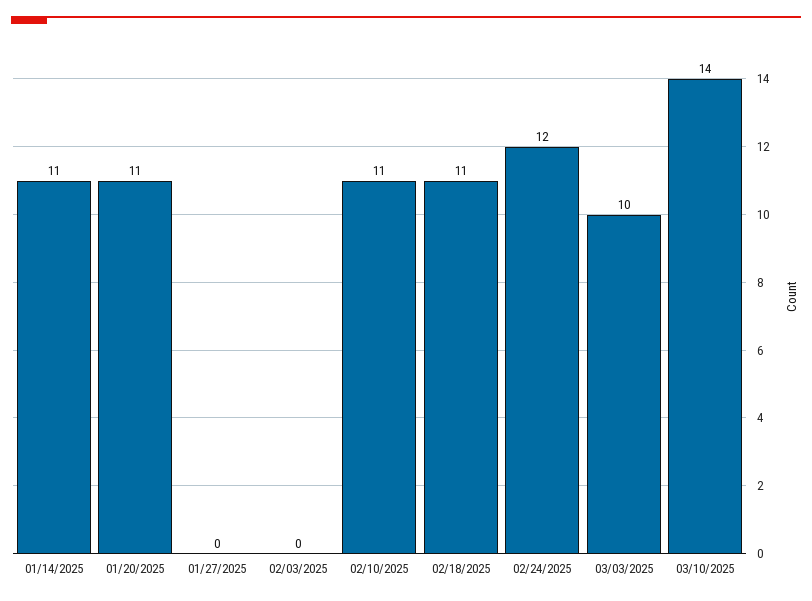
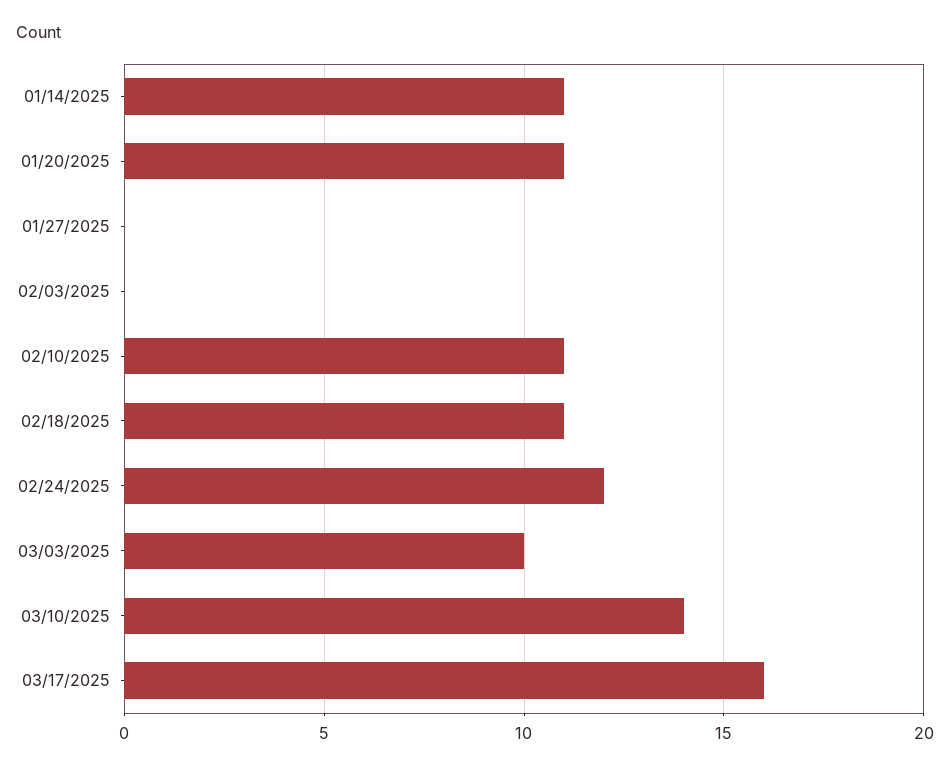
03/17/2025: none -> 16

